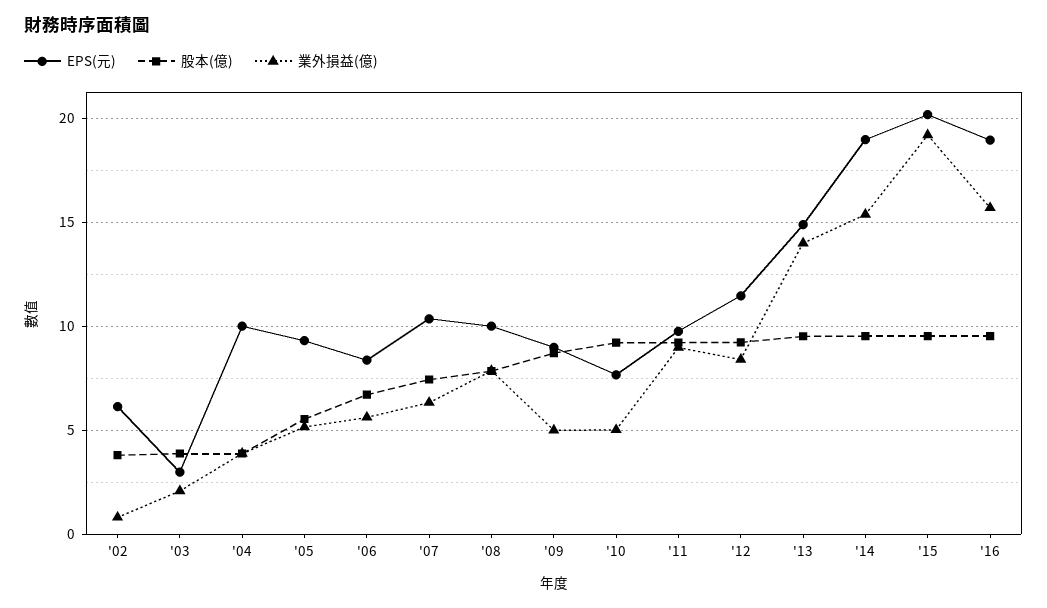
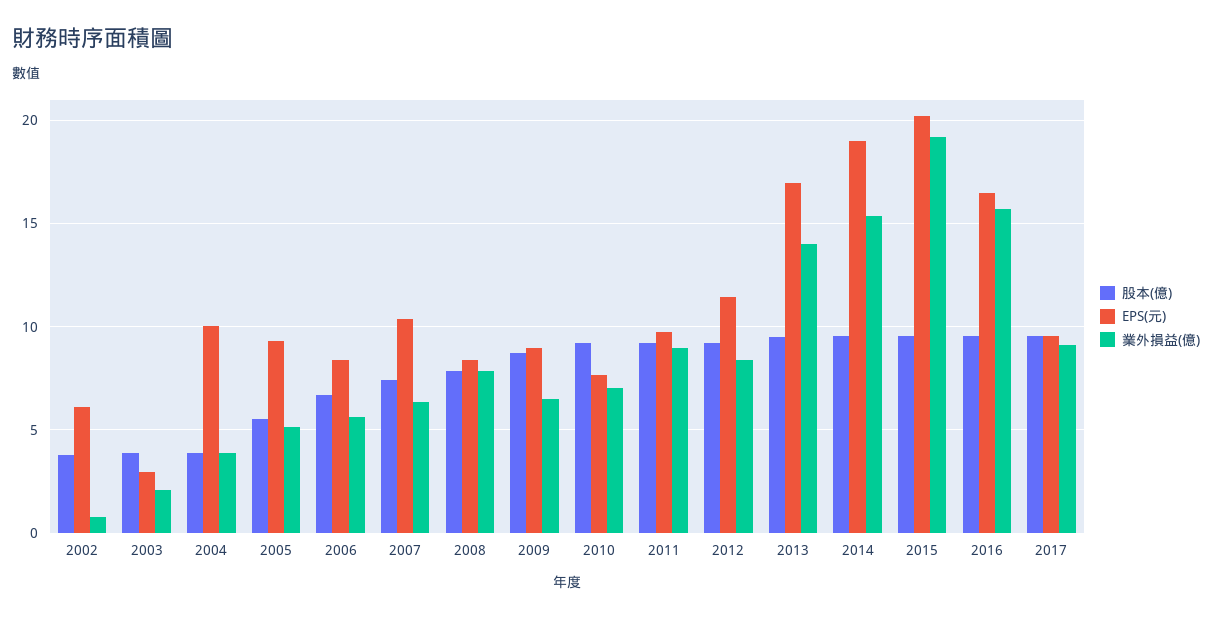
EPS(元), '08: 10 -> 8.5
業外損益(億), '09: 5 -> 6.5
業外損益(億), '10: 5 -> 7
EPS(元), '13: 15 -> 17
EPS(元), '16: 19 -> 16.5
股本(億), 2017: none -> 9.5
EPS(元), 2017: none -> 9.5
業外損益(億), 2017: none -> 9

